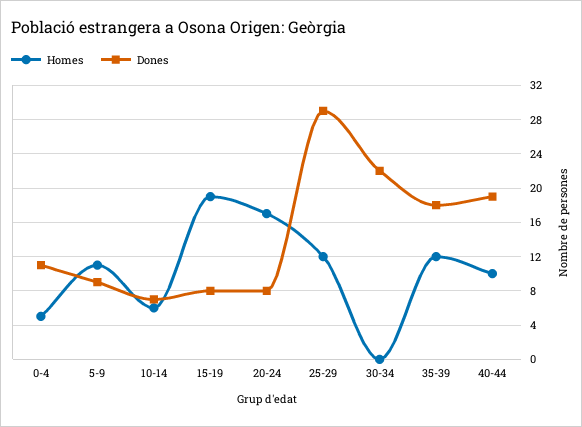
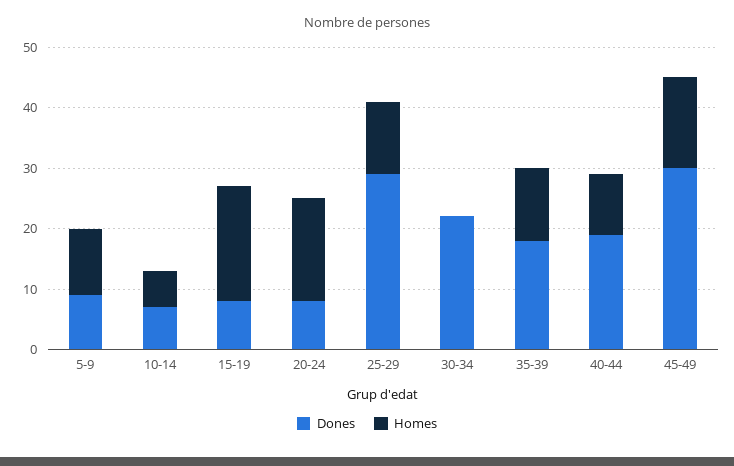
Homes, 0-4: 5 -> none
Dones, 0-4: 11 -> none
Dones, 45-49: none -> 30
Homes, 45-49: none -> 15

